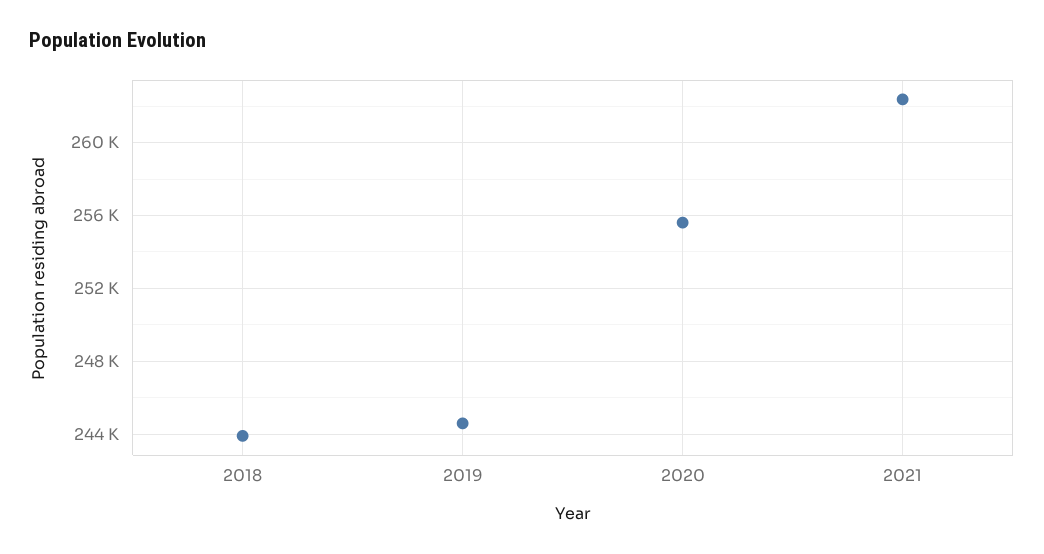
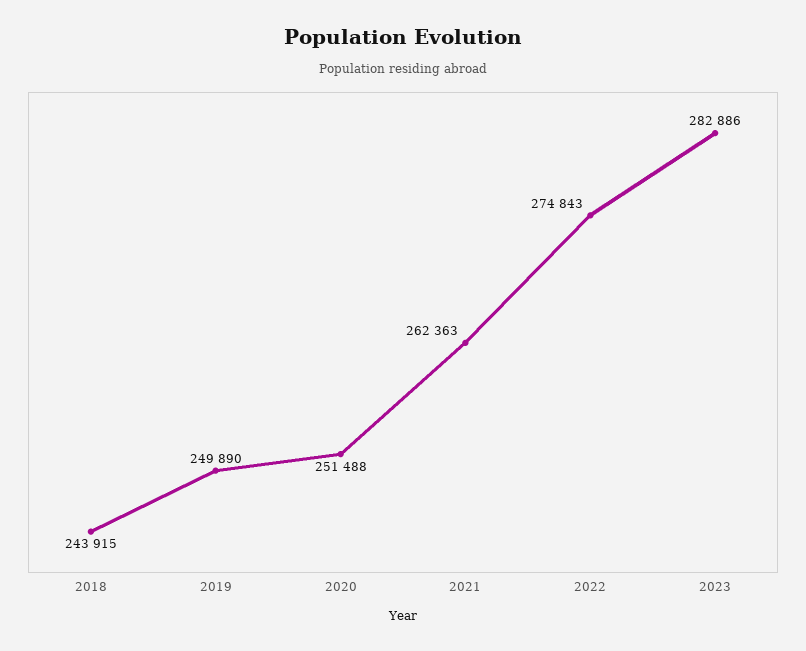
2019: 244500 -> 249890
2020: 255500 -> 251488
2022: none -> 274843
2023: none -> 282886

